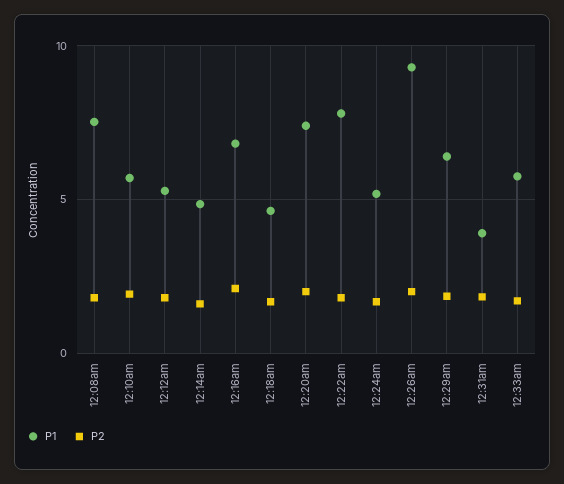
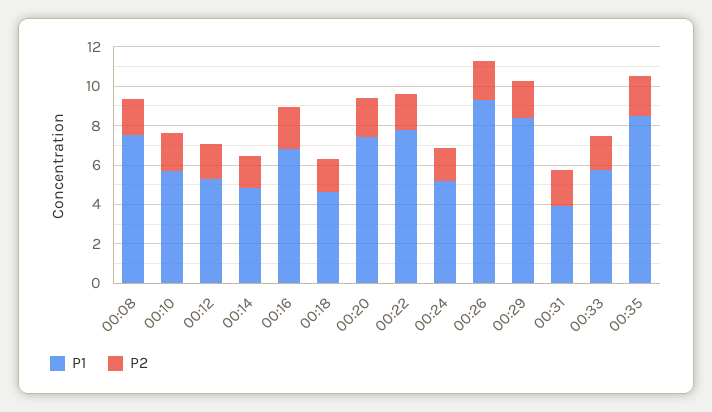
P1, 12:29am: 6.5 -> 8.5
P1, 00:35: none -> 8.5
P2, 00:35: none -> 2

